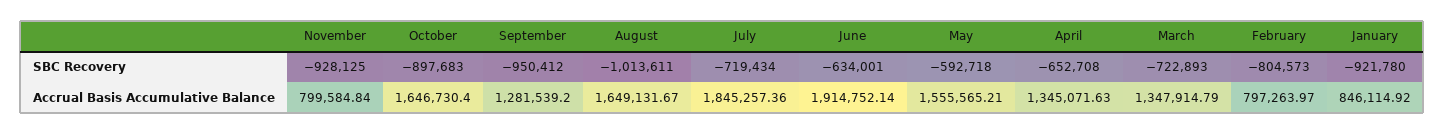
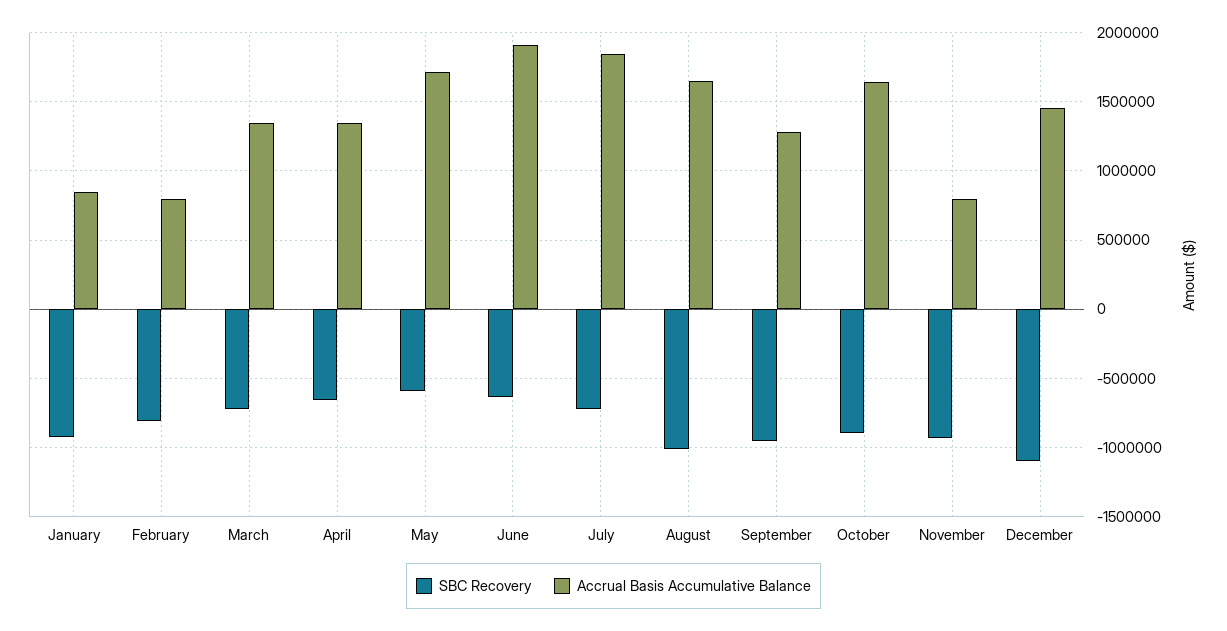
Accrual Basis Accumulative Balance, May: 1555565.21 -> 1700000
SBC Recovery, December: none -> -1100000
Accrual Basis Accumulative Balance, December: none -> 1450000

